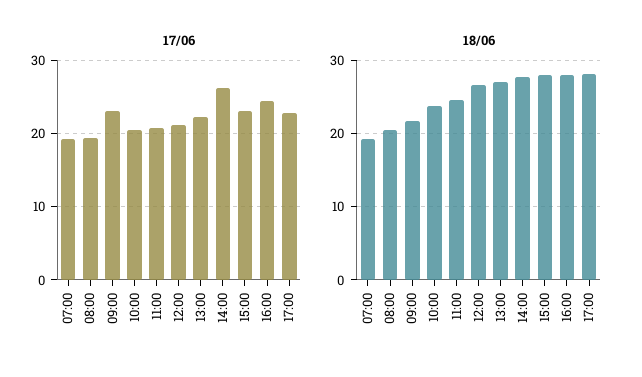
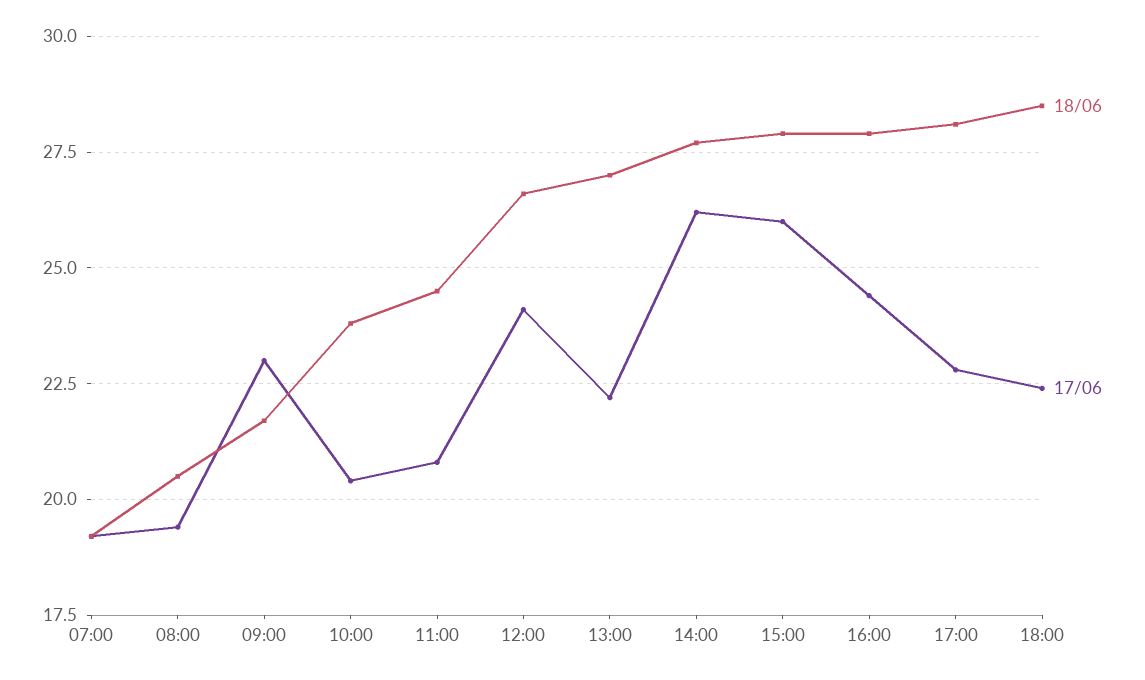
17/06, 12:00: 21 -> 24
17/06, 15:00: 23 -> 26
18/06, 18:00: none -> 28.5
17/06, 18:00: none -> 22.5

